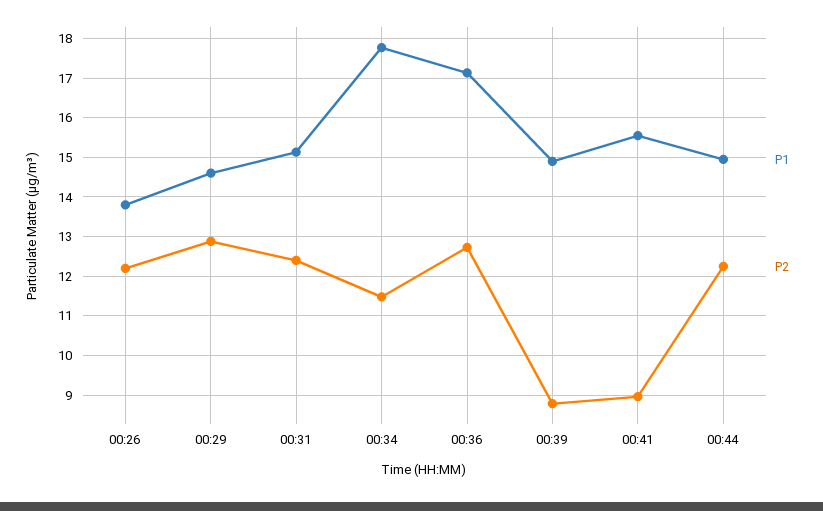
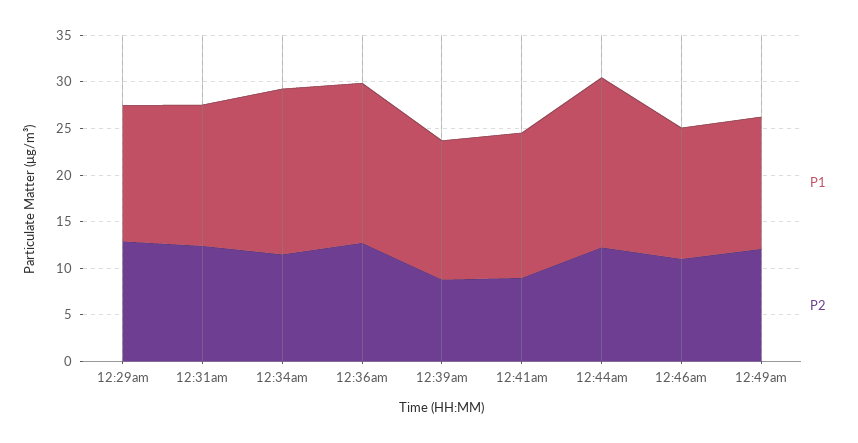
P1, 00:26: 13.8 -> none
P2, 00:26: 12.2 -> none
P1, 00:44: 15 -> 18
P1, 12:46am: none -> 14
P2, 12:46am: none -> 11
P1, 12:49am: none -> 14
P2, 12:49am: none -> 12

